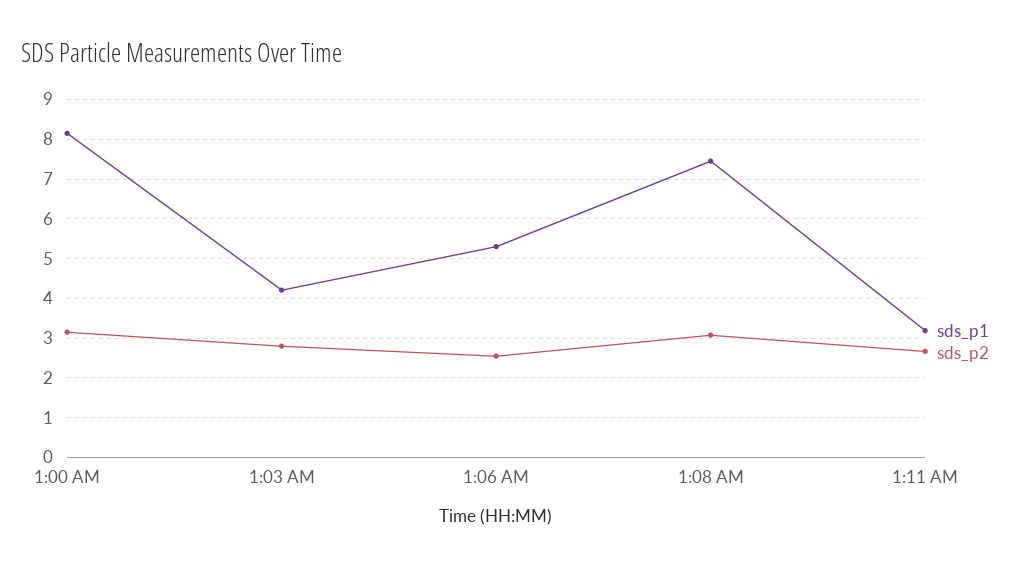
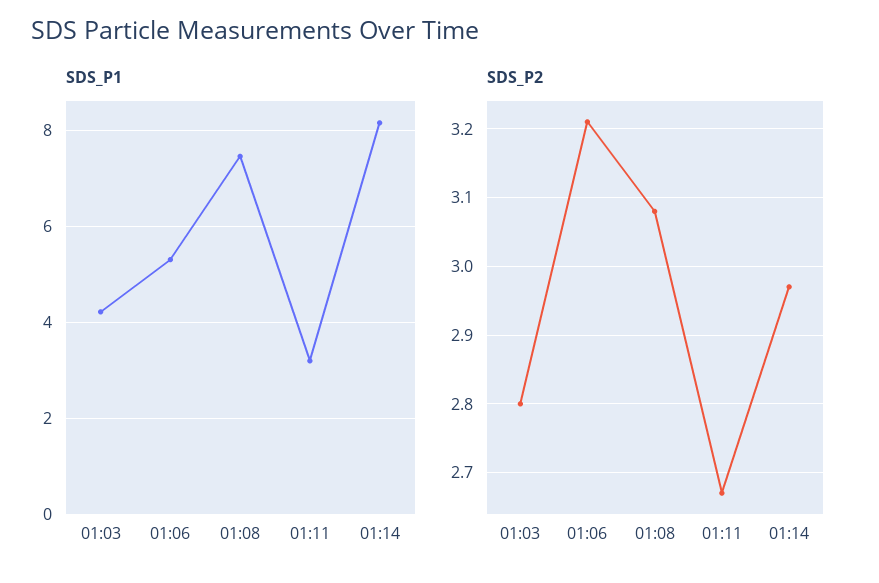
sds_p1, 1:00 AM: 8.2 -> none
sds_p2, 1:00 AM: 3.2 -> none
sds_p2, 1:06 AM: 2.6 -> 3.21
sds_p1, 01:14: none -> 8.2
sds_p2, 01:14: none -> 2.97

